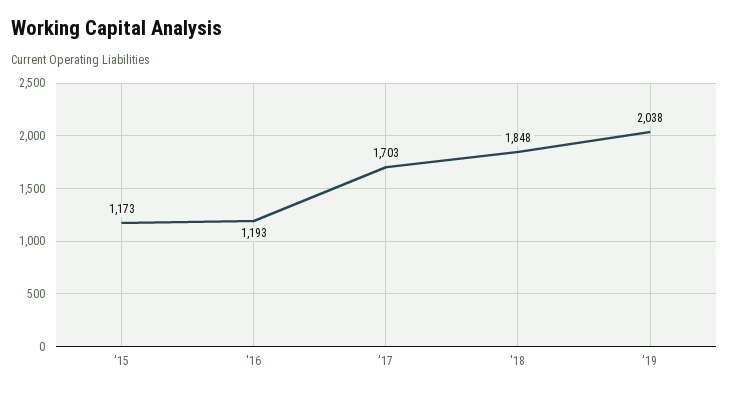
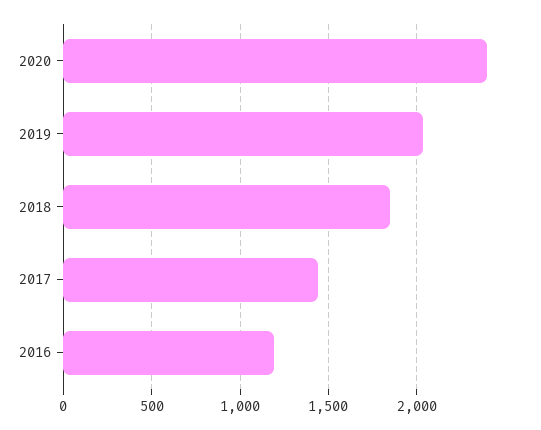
'15: 1173 -> none
'17: 1703 -> 1450
2020: none -> 2400

